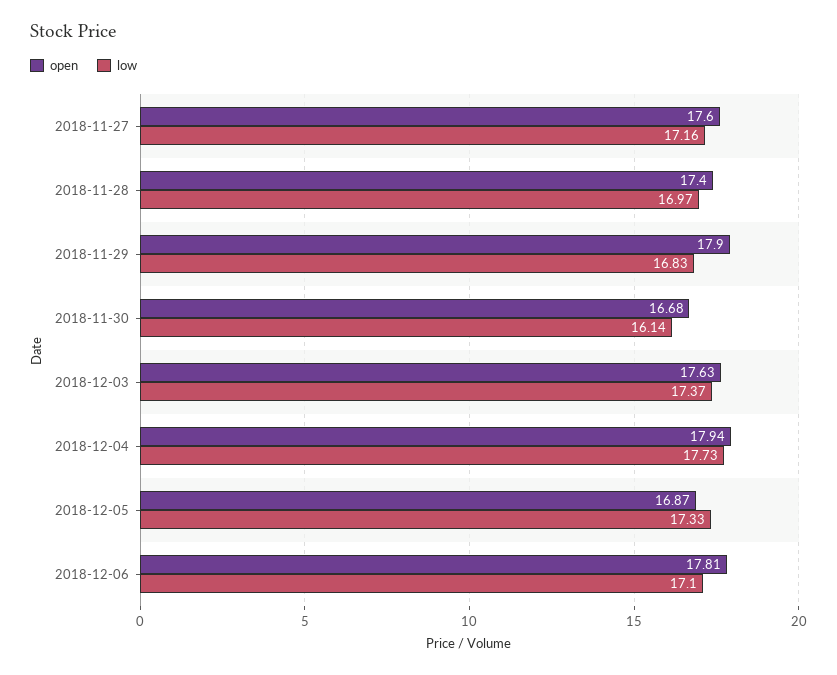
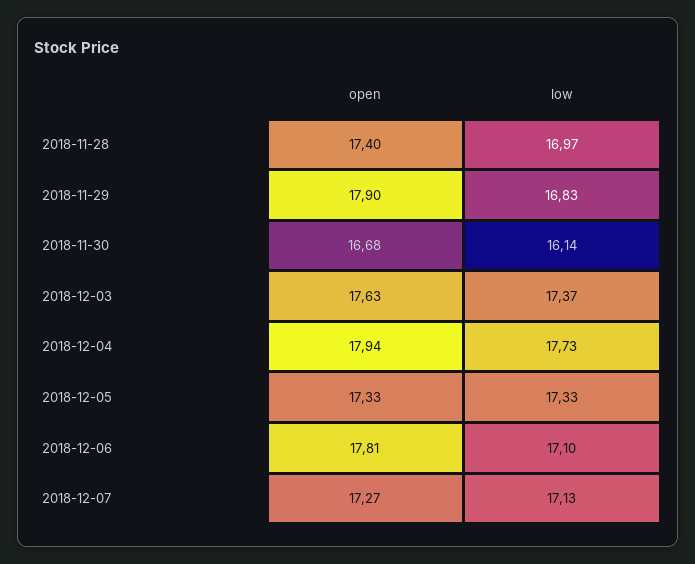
open, 2018-11-27: 17.6 -> none
low, 2018-11-27: 17.16 -> none
open, 2018-12-05: 16.87 -> 17.33
open, 2018-12-07: none -> 17.27
low, 2018-12-07: none -> 17.13

